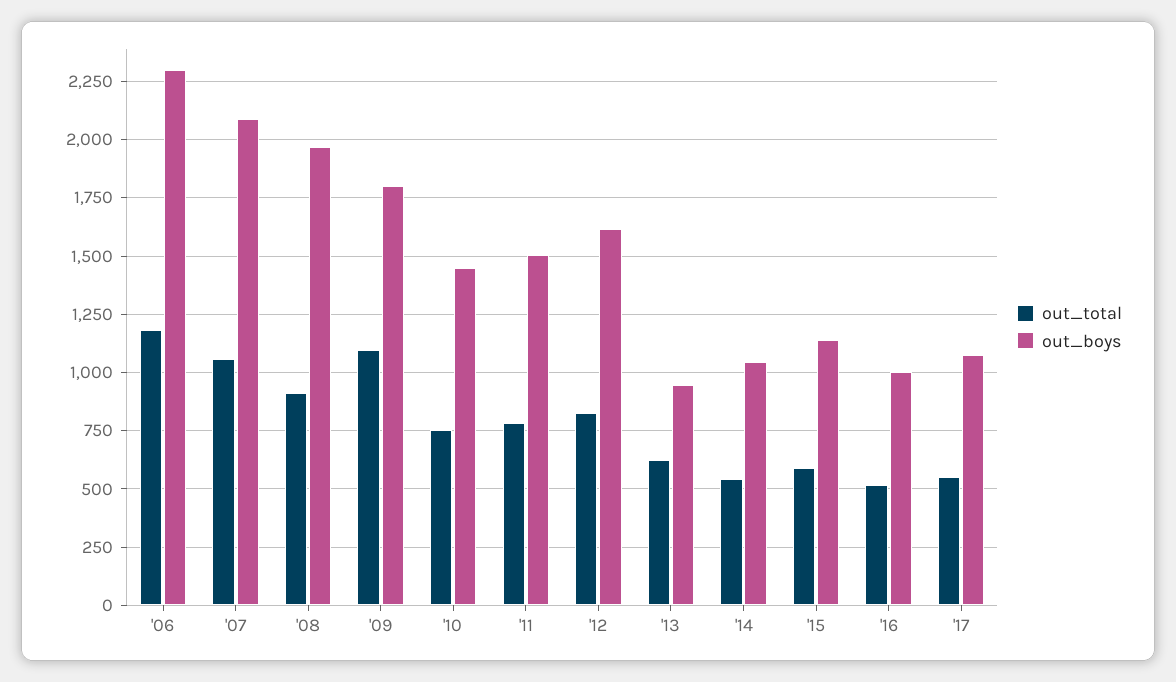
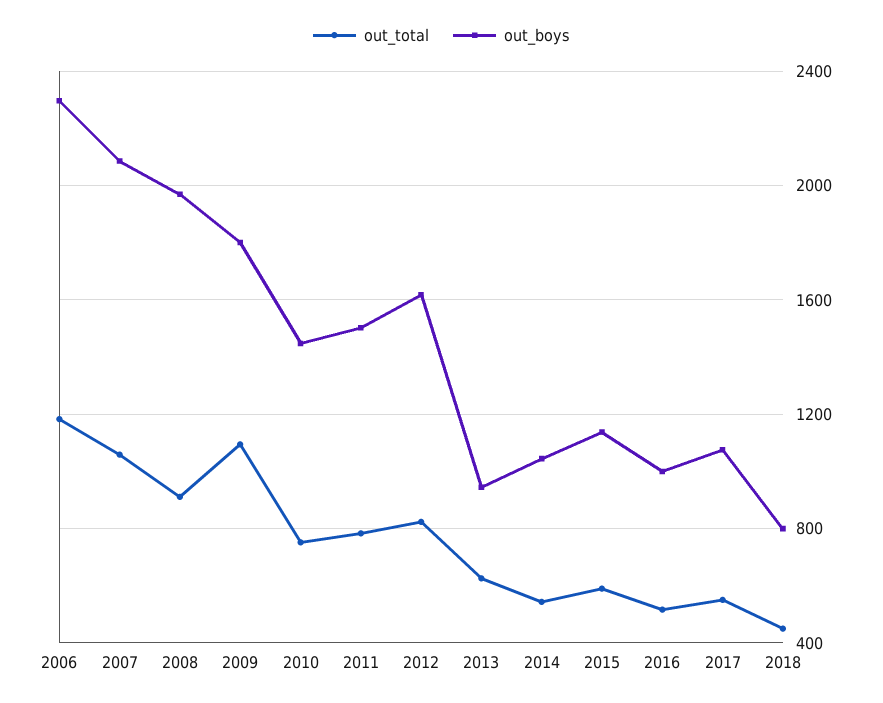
out_total, 2018: none -> 450
out_boys, 2018: none -> 800

